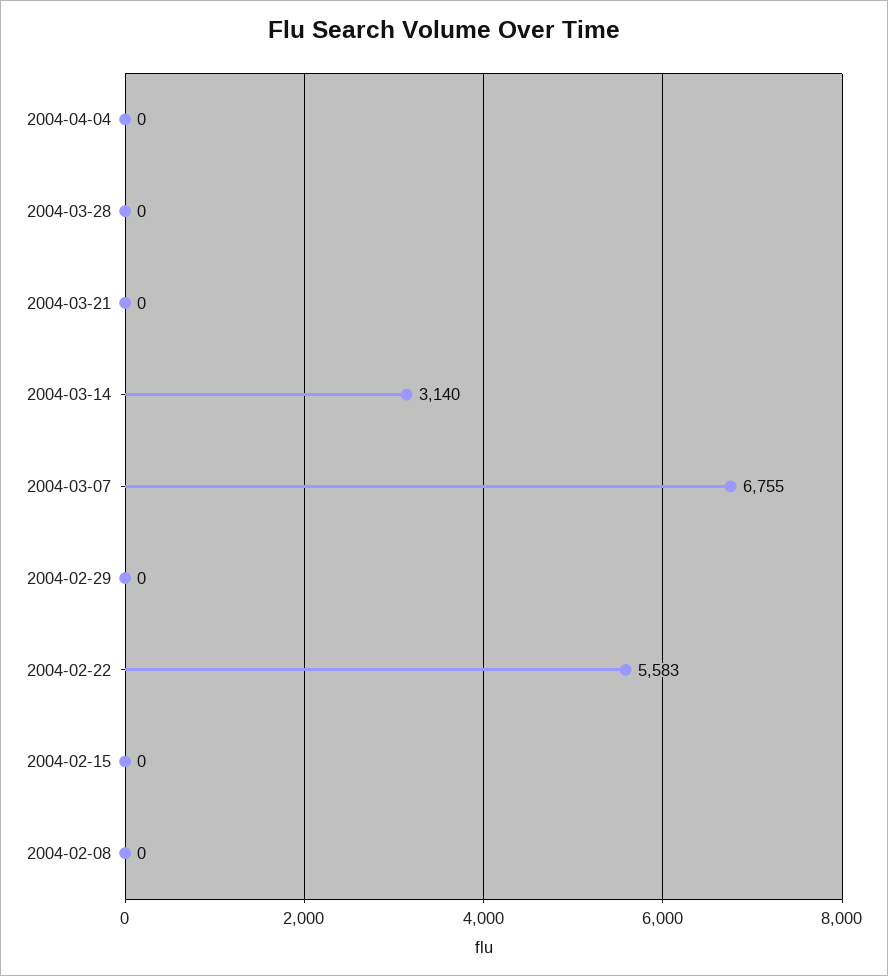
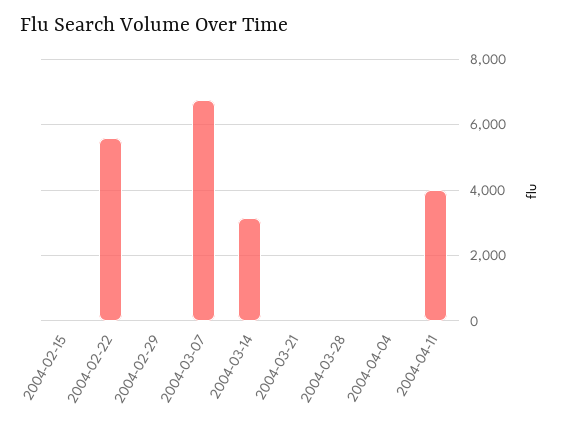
2004-02-08: 0 -> none
2004-04-11: none -> 4000

